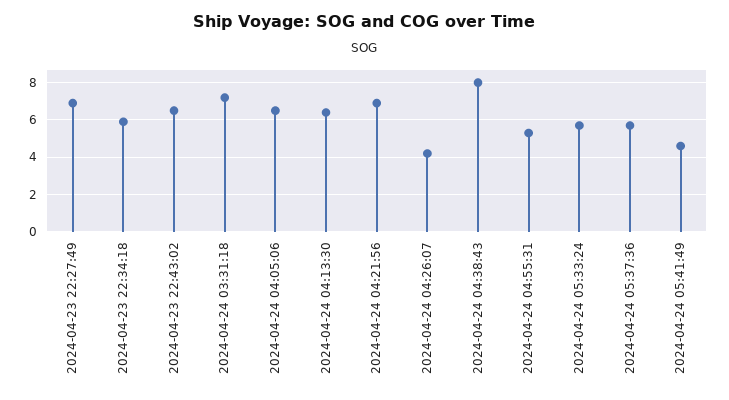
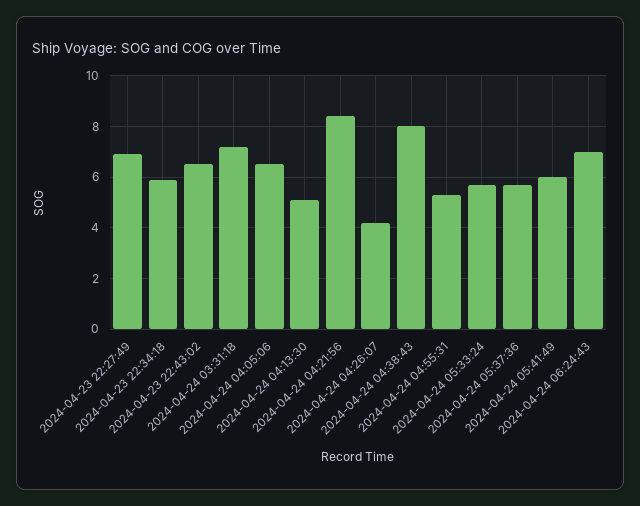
2024-04-24 04:13:30: 6.5 -> 5
2024-04-24 04:21:56: 7 -> 8.5
2024-04-24 05:41:49: 4.5 -> 6
2024-04-24 06:24:43: none -> 7

